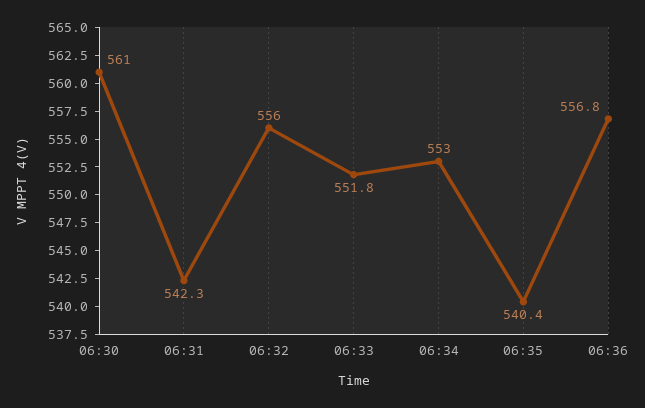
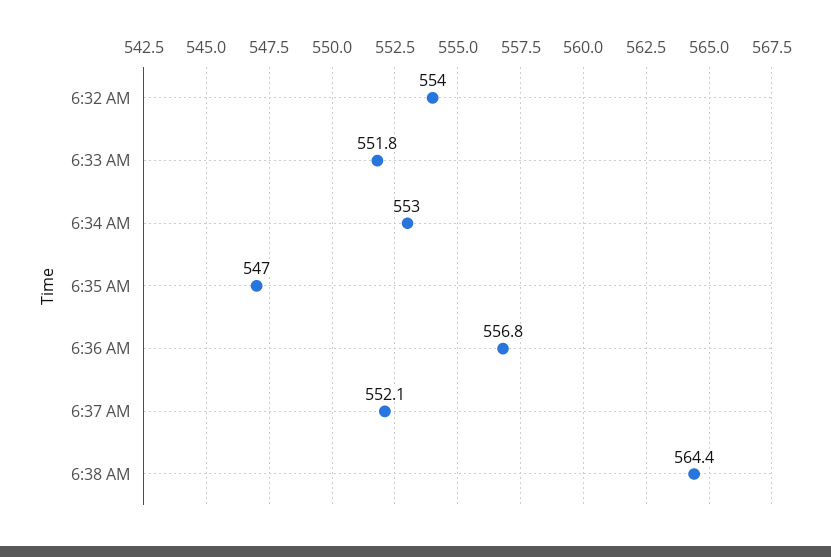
06:30: 561 -> none
06:31: 542.3 -> none
06:32: 556 -> 554
06:35: 540.4 -> 547
6:37 AM: none -> 552.1
6:38 AM: none -> 564.4

